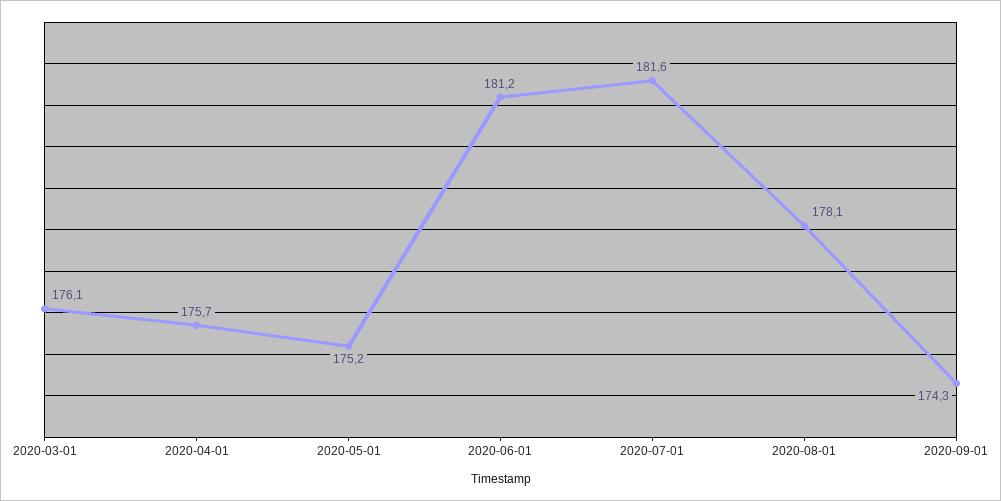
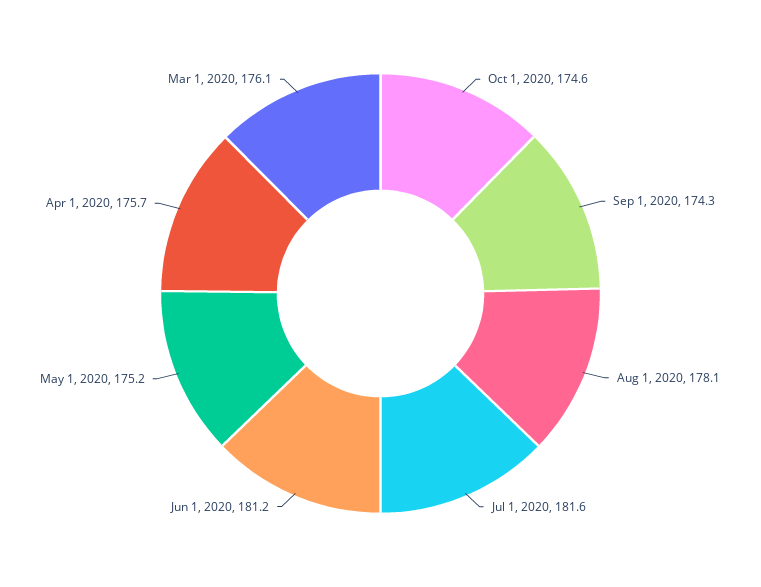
Oct 1, 2020: none -> 174.6

